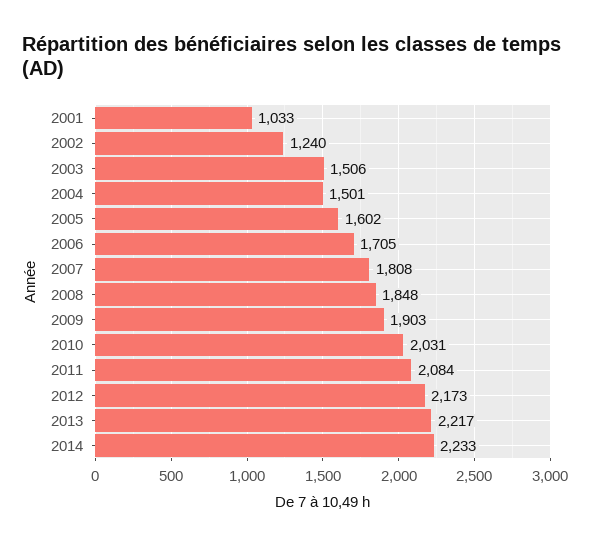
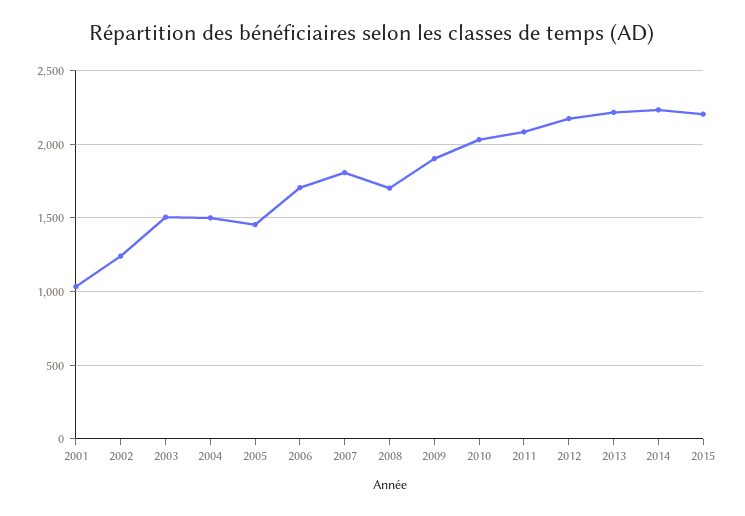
2005: 1602 -> 1450
2008: 1848 -> 1700
2015: none -> 2200

